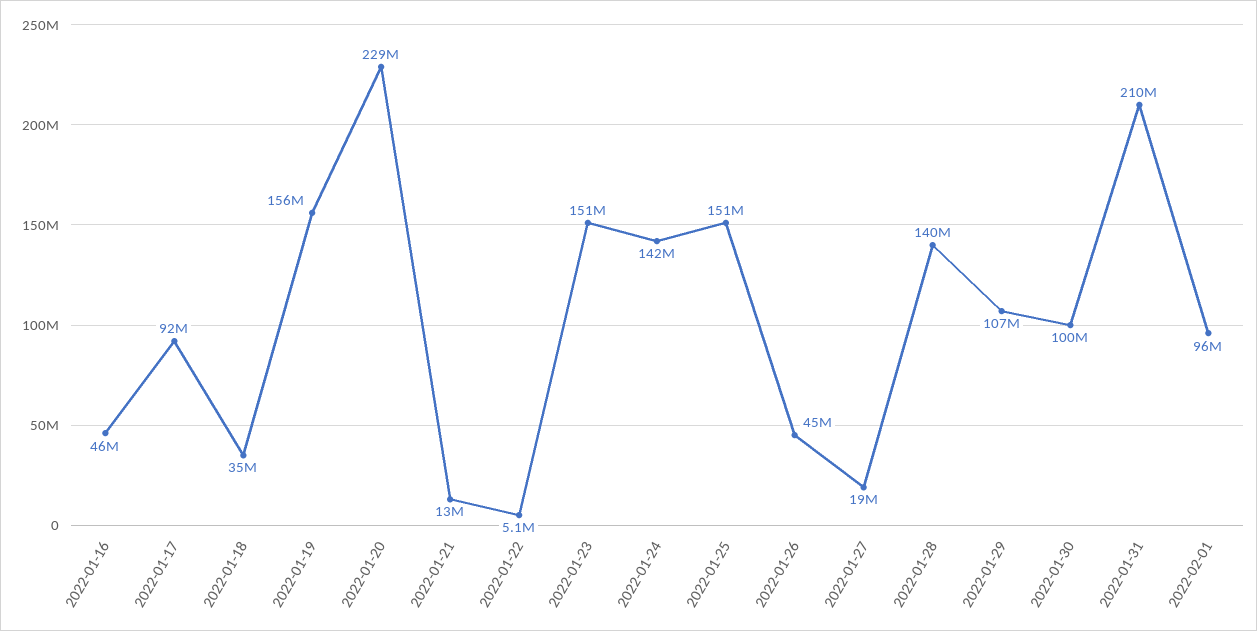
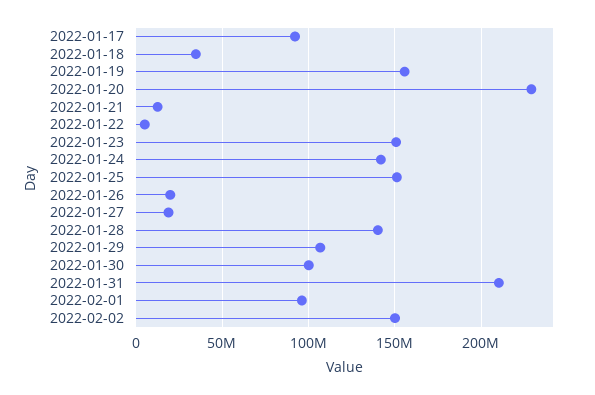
2022-01-16: 46000000 -> none
2022-01-26: 45000000 -> 20000000
2022-02-02: none -> 150000000

